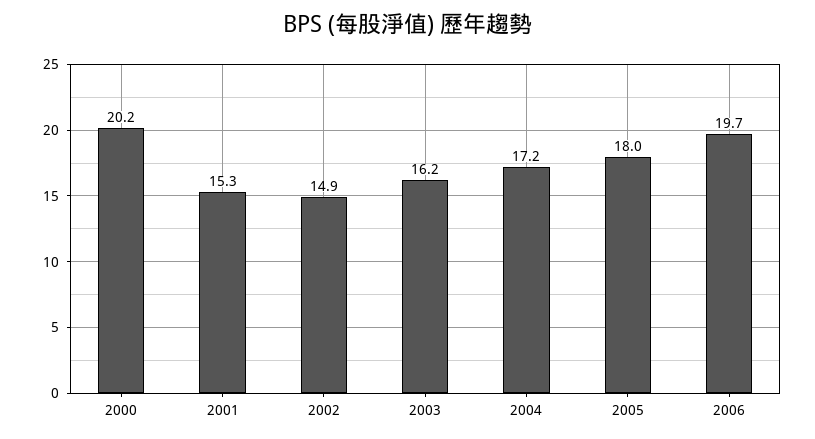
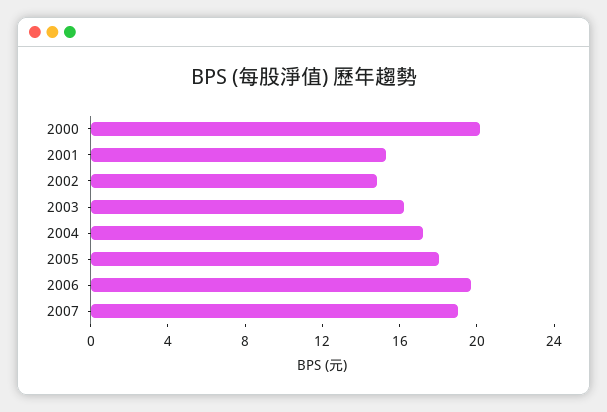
2007: none -> 19

